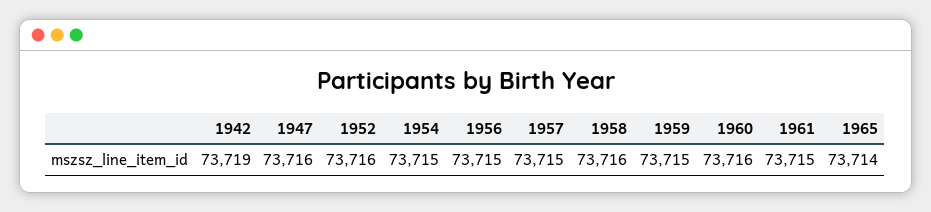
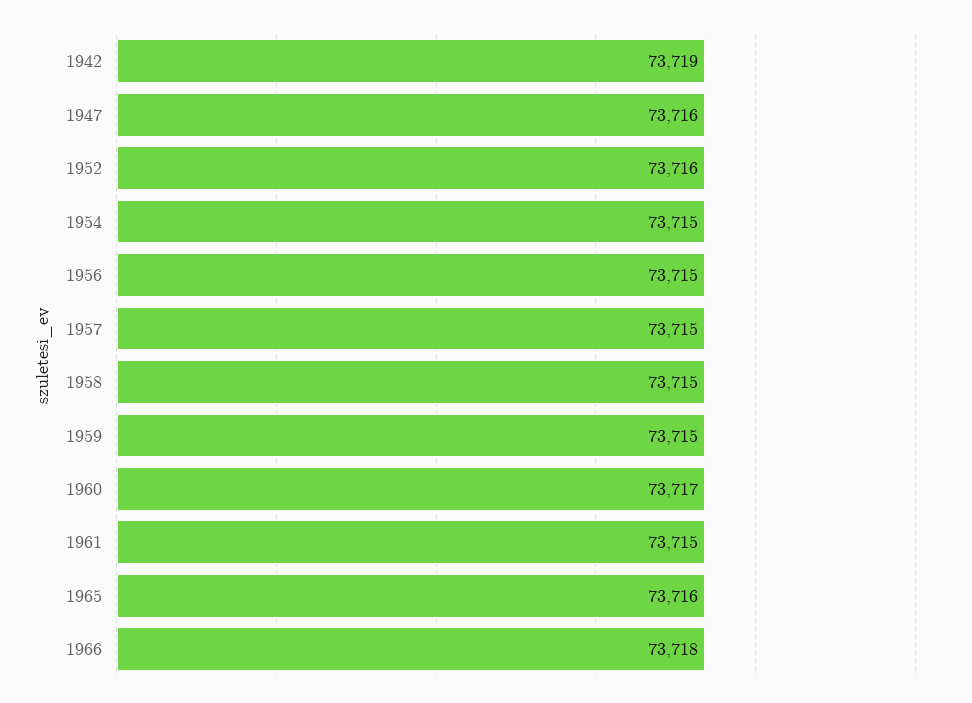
1958: 73716 -> 73715
1960: 73716 -> 73717
1965: 73714 -> 73716
1966: none -> 73718

